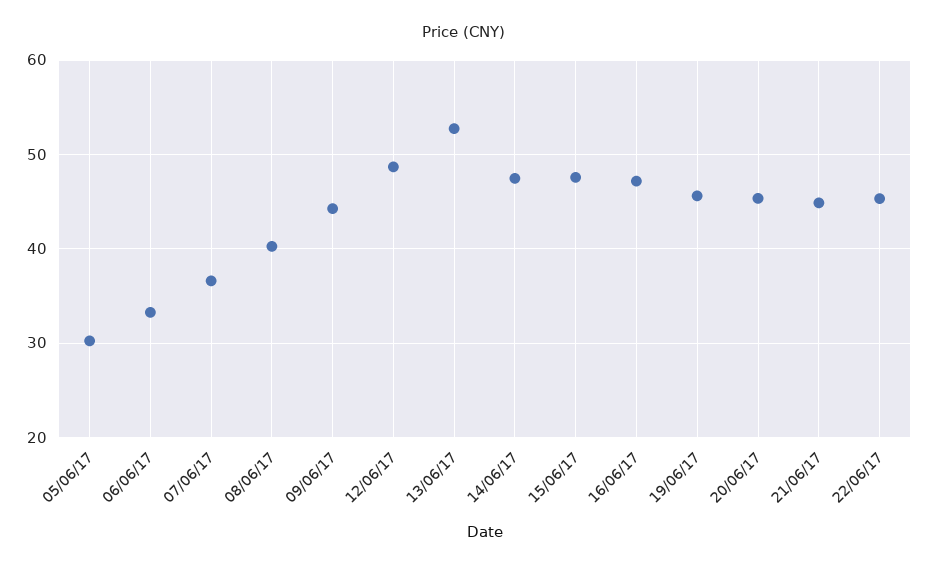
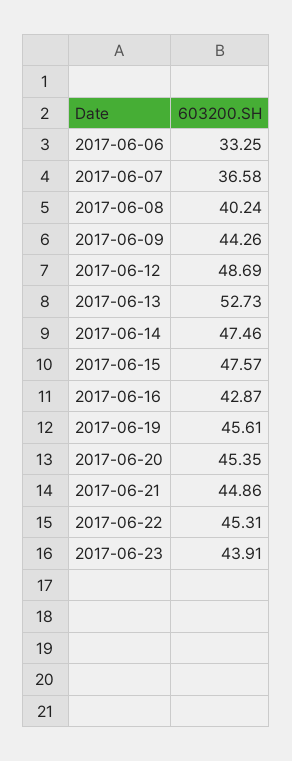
05/06/17: 30 -> none
16/06/17: 47 -> 42.87
2017-06-23: none -> 43.91

